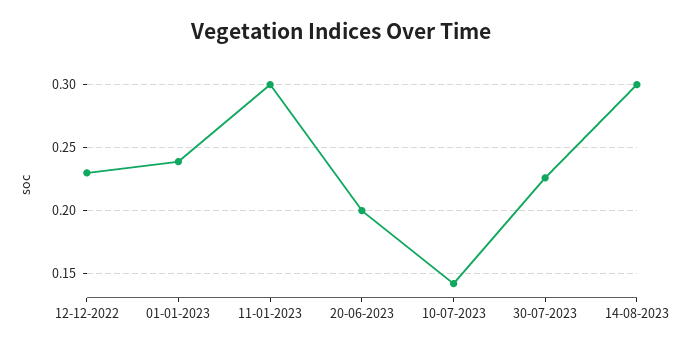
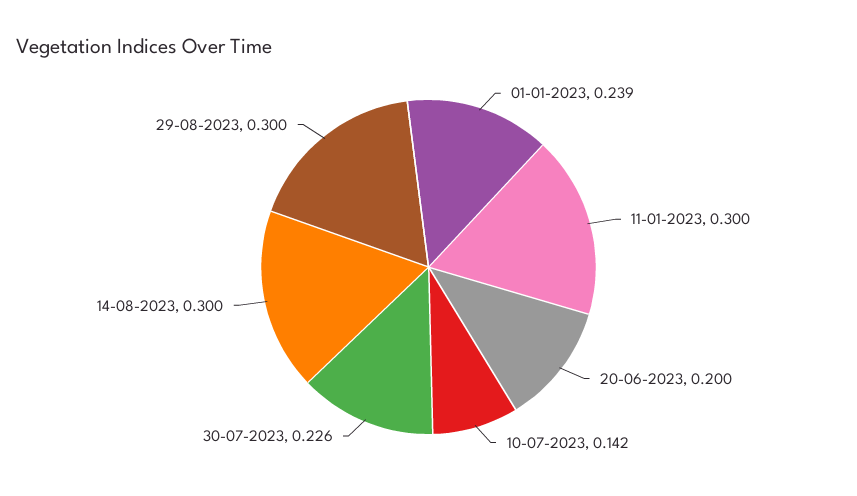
12-12-2022: 0.23 -> none
29-08-2023: none -> 0.3

